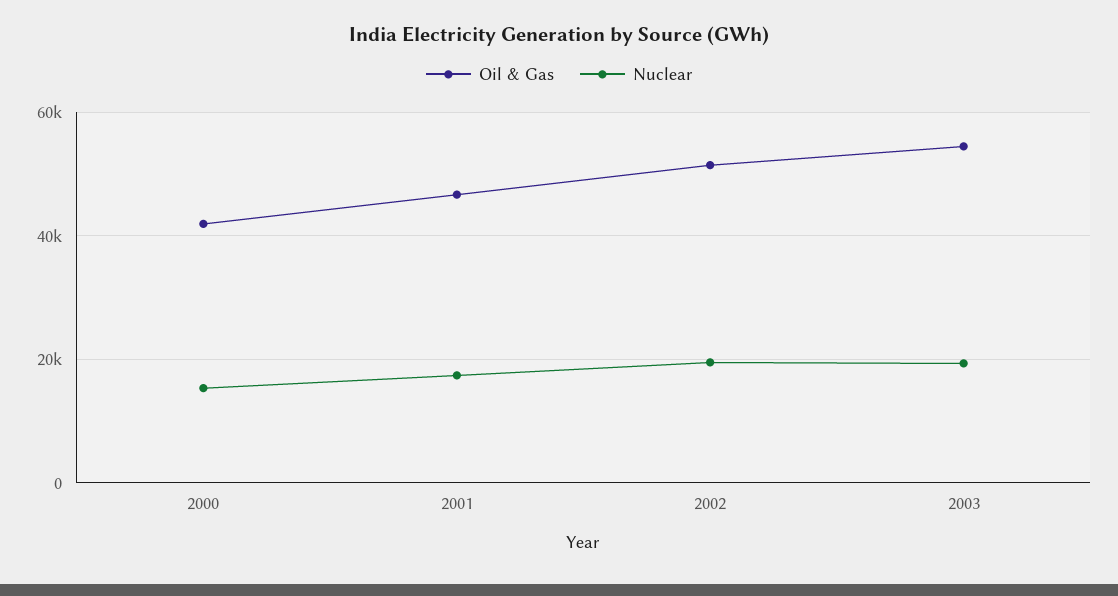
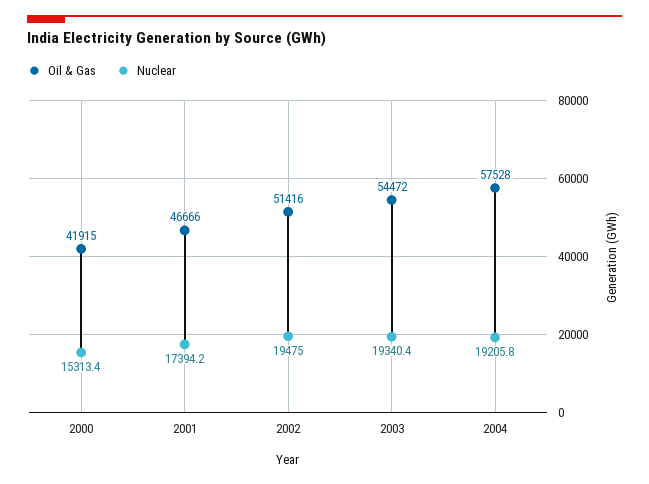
Oil & Gas, 2004: none -> 57528
Nuclear, 2004: none -> 19205.8

